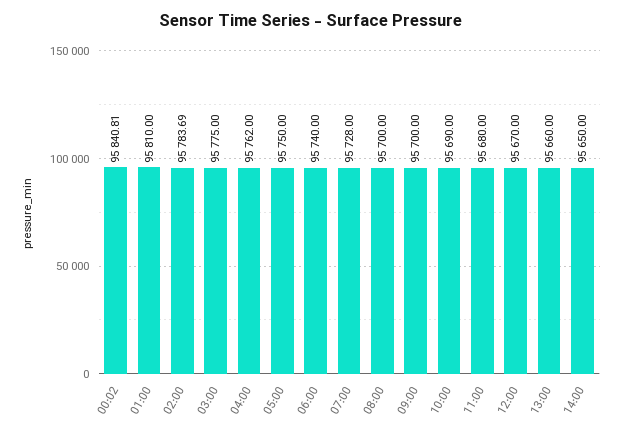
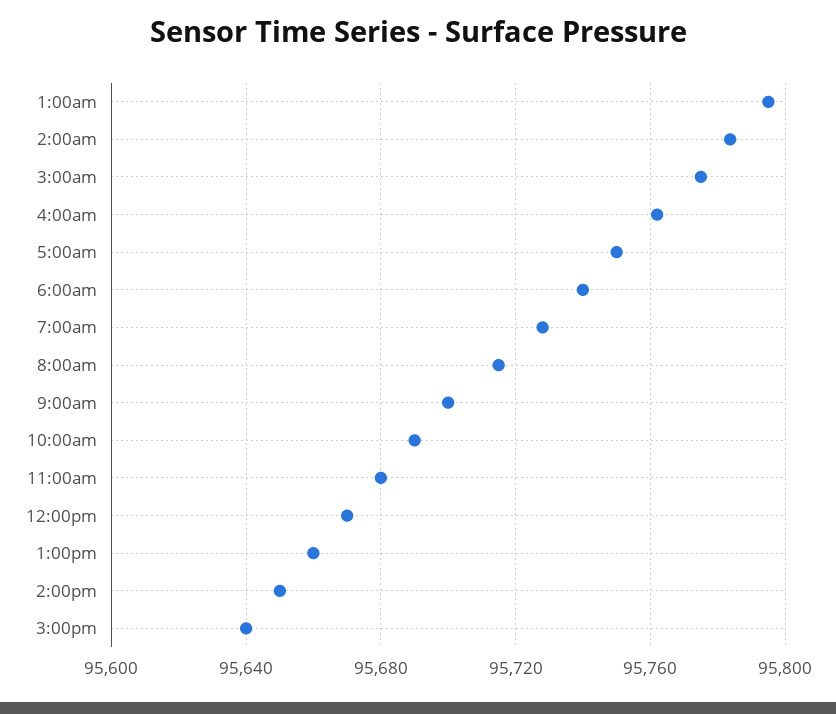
00:02: 95840.81 -> none
01:00: 95810 -> 95795
08:00: 95700 -> 95715
3:00pm: none -> 95640

